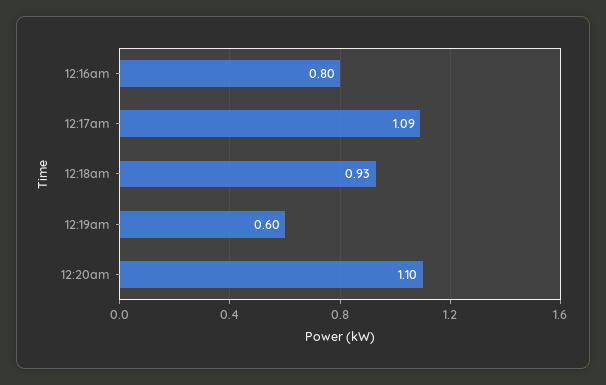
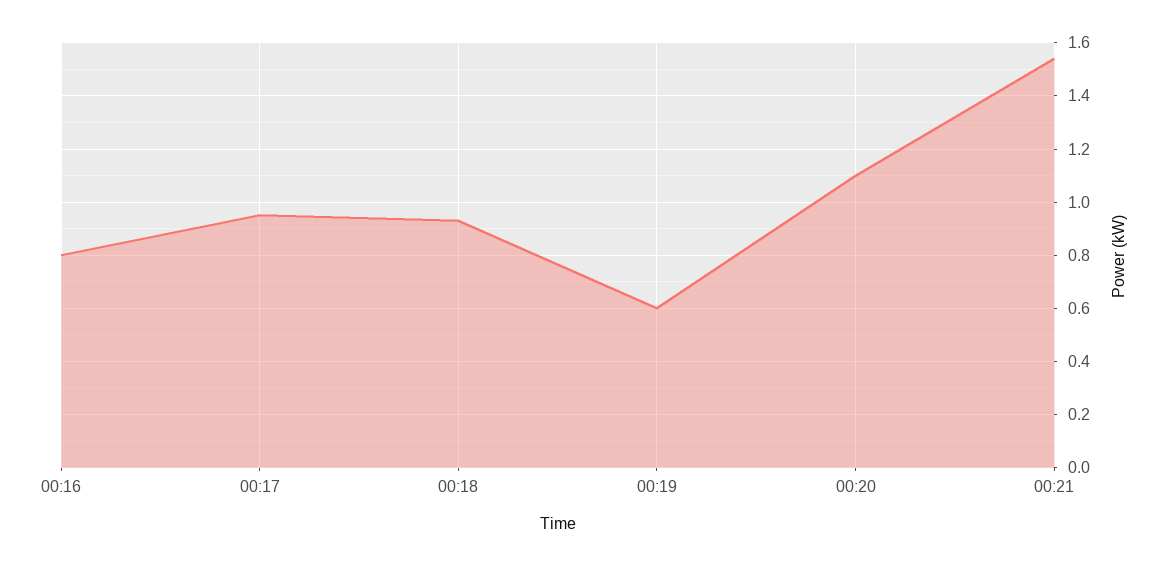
12:17am: 1.09 -> 0.95
00:21: none -> 1.55

